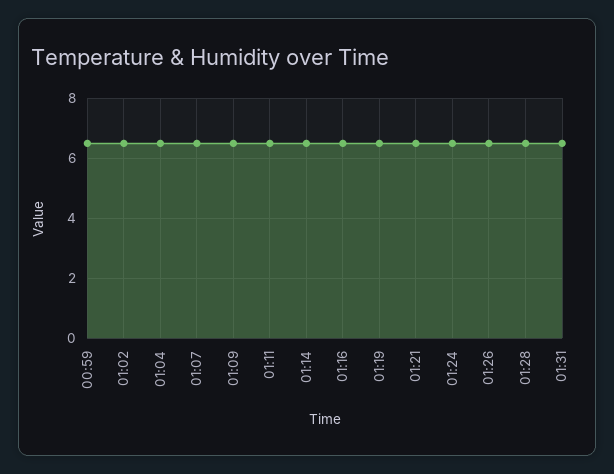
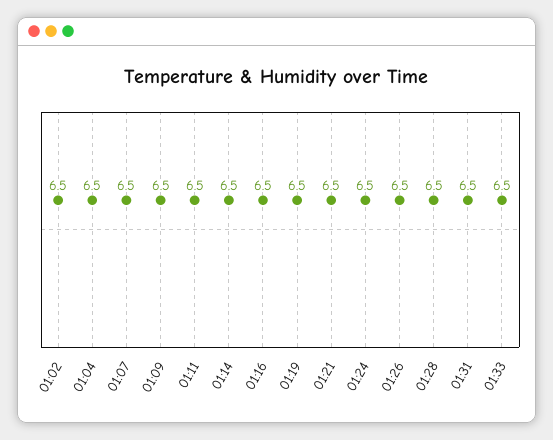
00:59: 6.5 -> none
01:33: none -> 6.5

